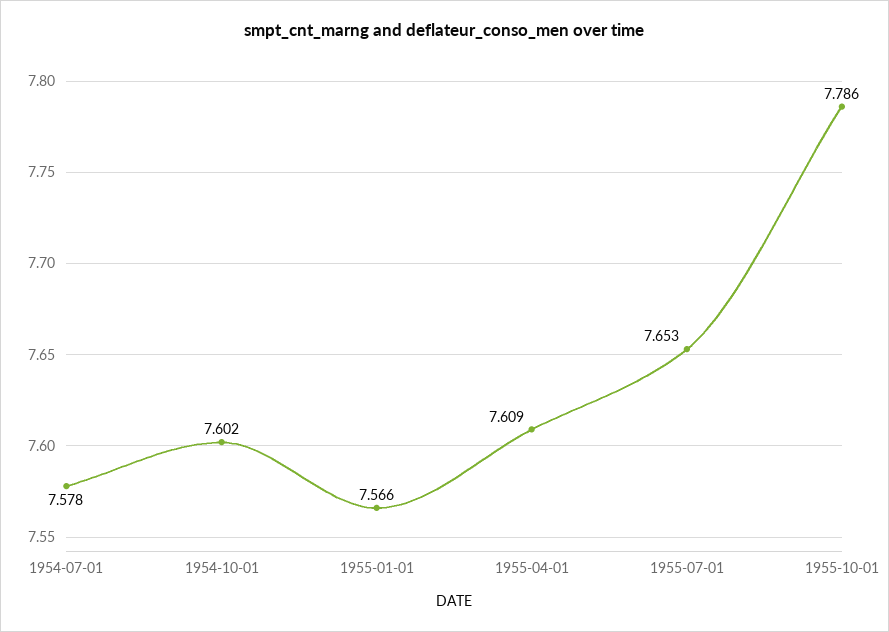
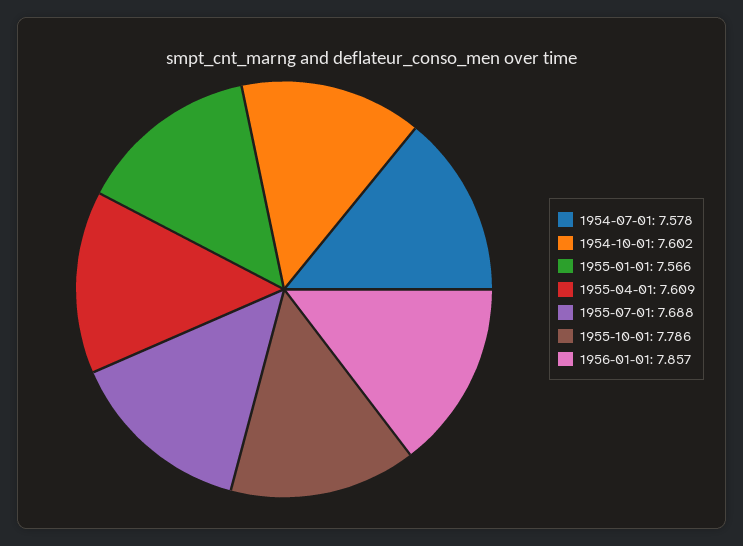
1955-07-01: 7.653 -> 7.688
1956-01-01: none -> 7.857

